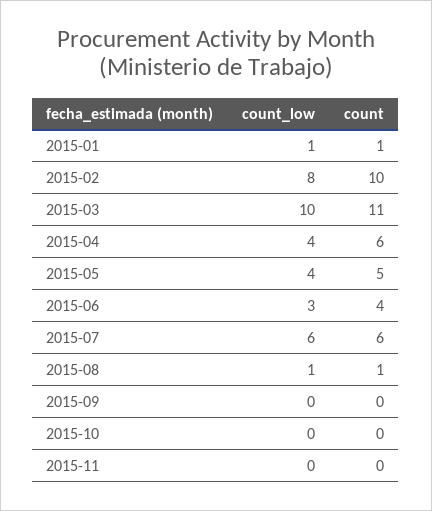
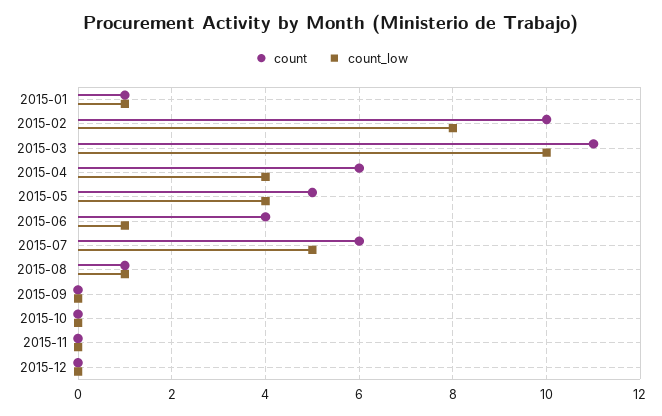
count_low, 2015-06: 3 -> 1
count_low, 2015-07: 6 -> 5
count, 2015-12: none -> 0
count_low, 2015-12: none -> 0

